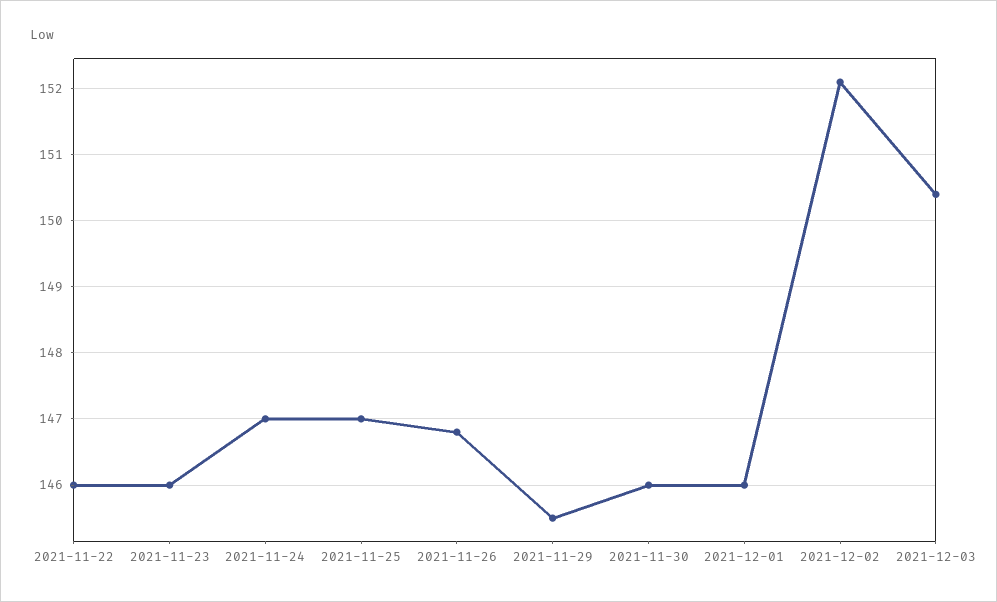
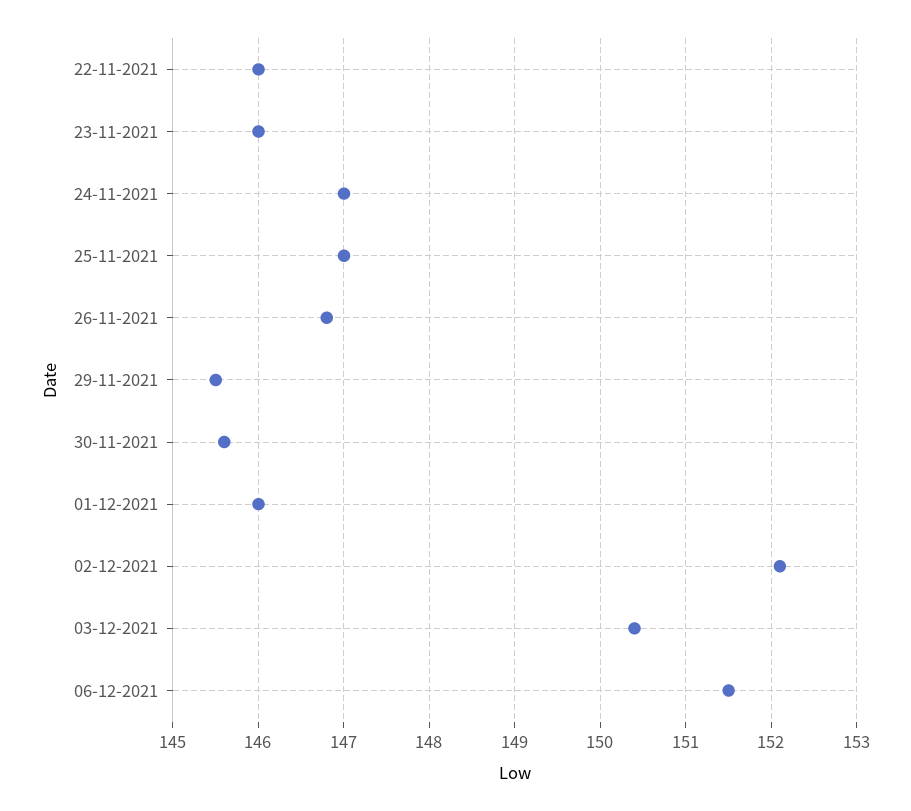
2021-11-30: 146 -> 145.6
06-12-2021: none -> 151.5

